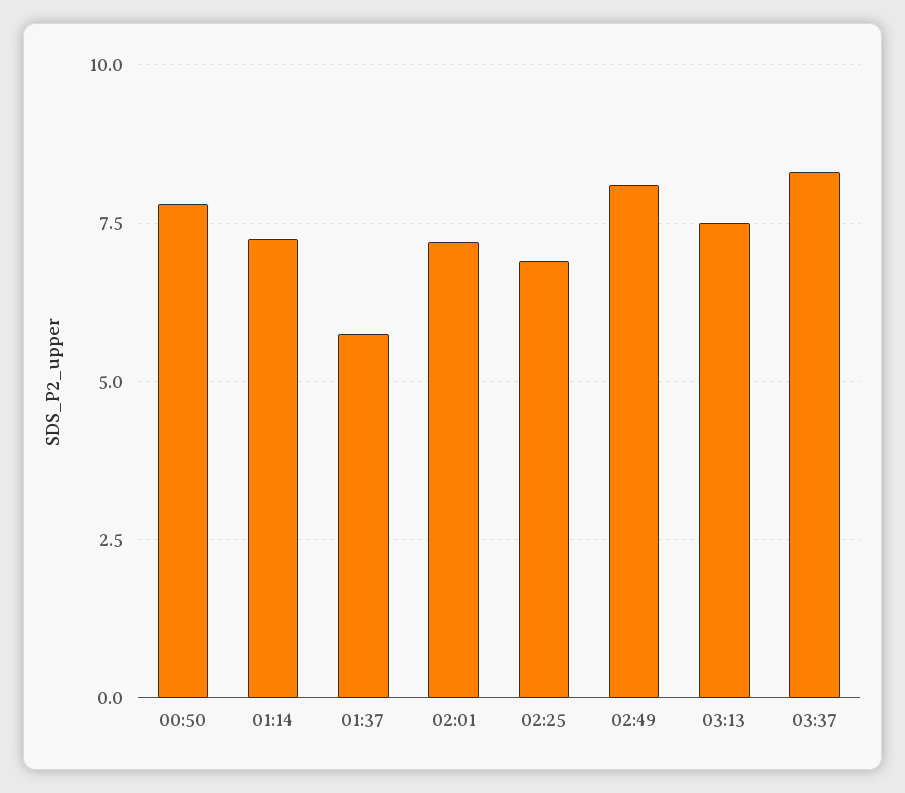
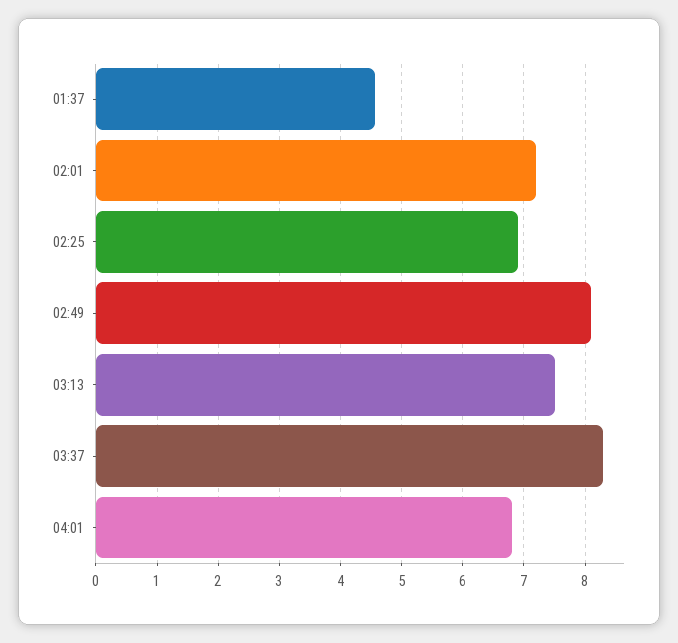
00:50: 7.75 -> none
01:14: 7.25 -> none
01:37: 5.75 -> 4.6
04:01: none -> 6.8

